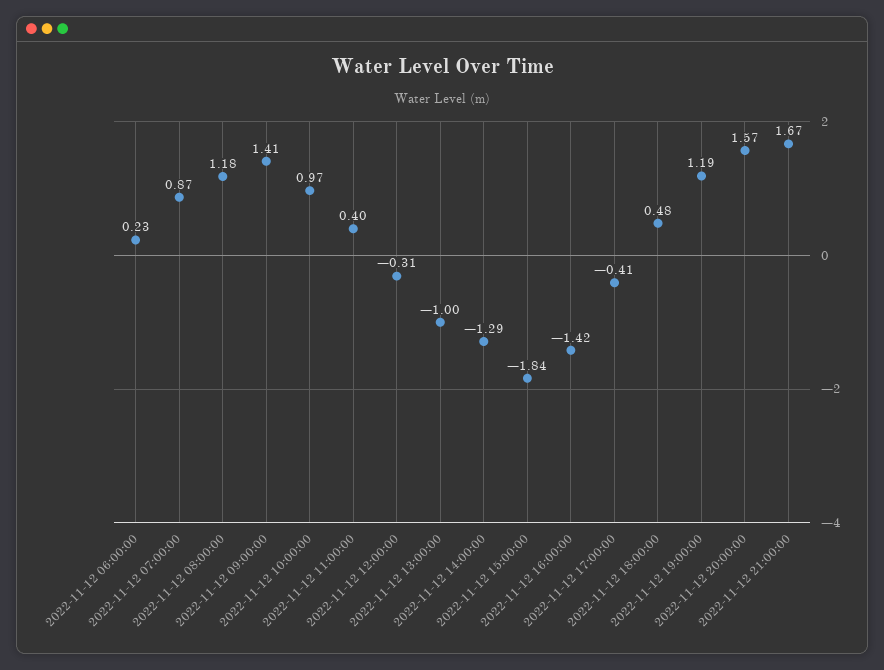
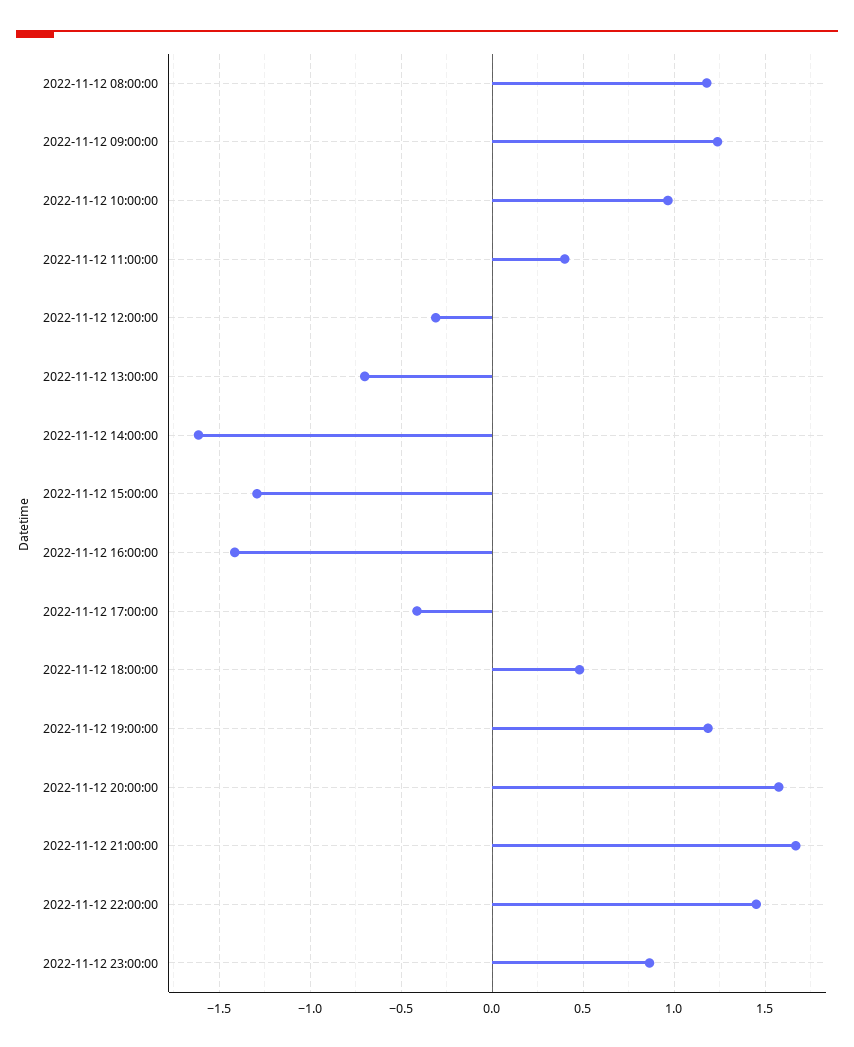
2022-11-12 06:00:00: 0.23 -> none
2022-11-12 07:00:00: 0.87 -> none
2022-11-12 09:00:00: 1.41 -> 1.25
2022-11-12 13:00:00: -1 -> -0.7
2022-11-12 14:00:00: -1.29 -> -1.6
2022-11-12 15:00:00: -1.84 -> -1.3
2022-11-12 22:00:00: none -> 1.45
2022-11-12 23:00:00: none -> 0.85

